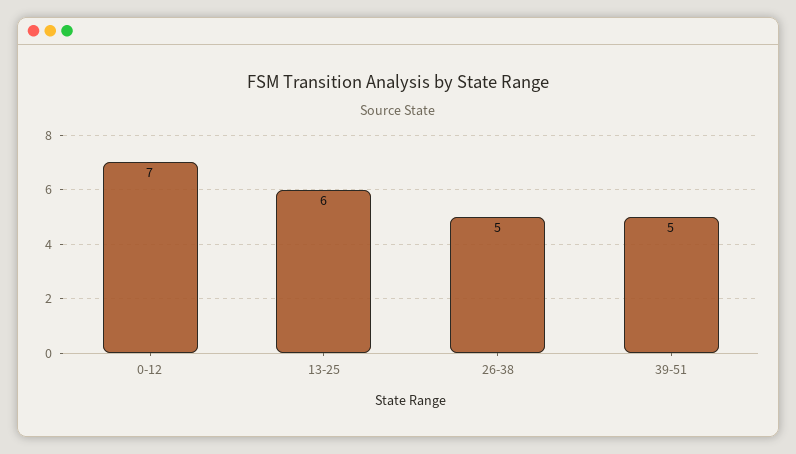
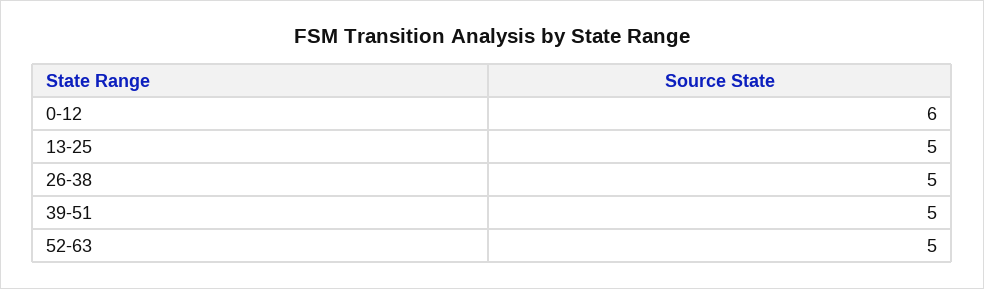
0-12: 7 -> 6
13-25: 6 -> 5
52-63: none -> 5

